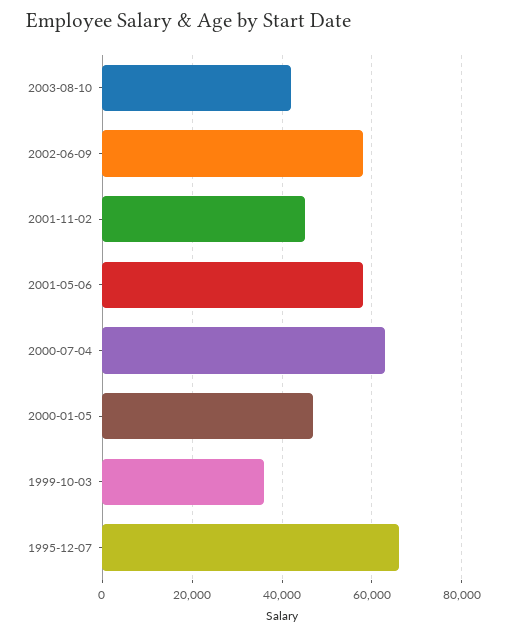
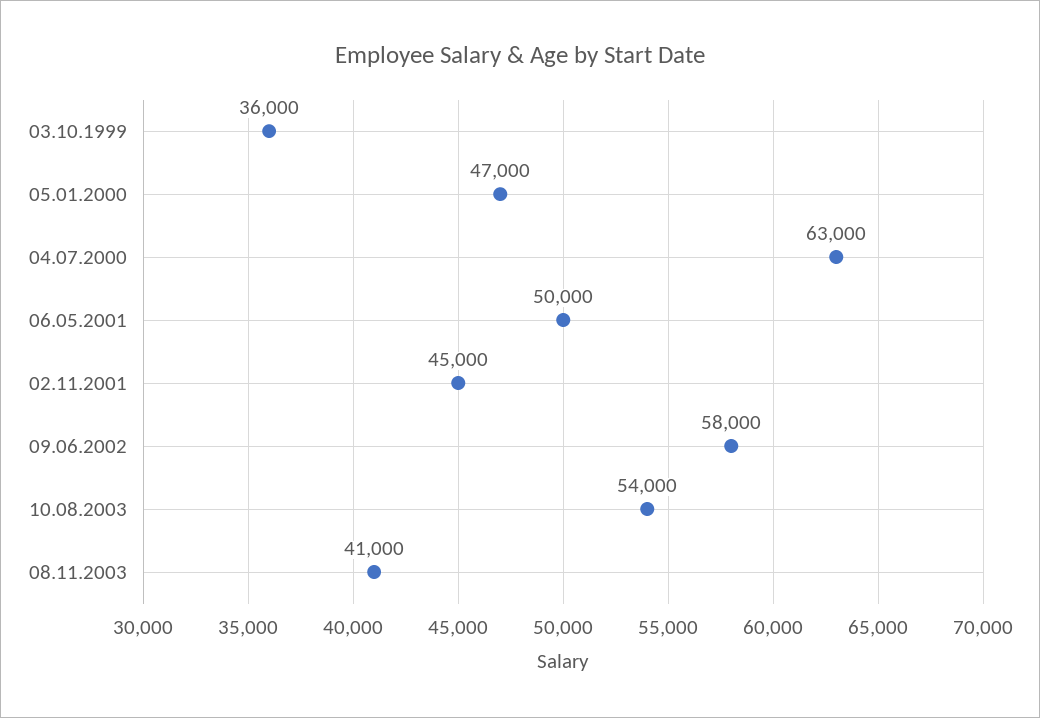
2003-08-10: 42000 -> 54000
2001-05-06: 58000 -> 50000
1995-12-07: 66000 -> none
08.11.2003: none -> 41000

